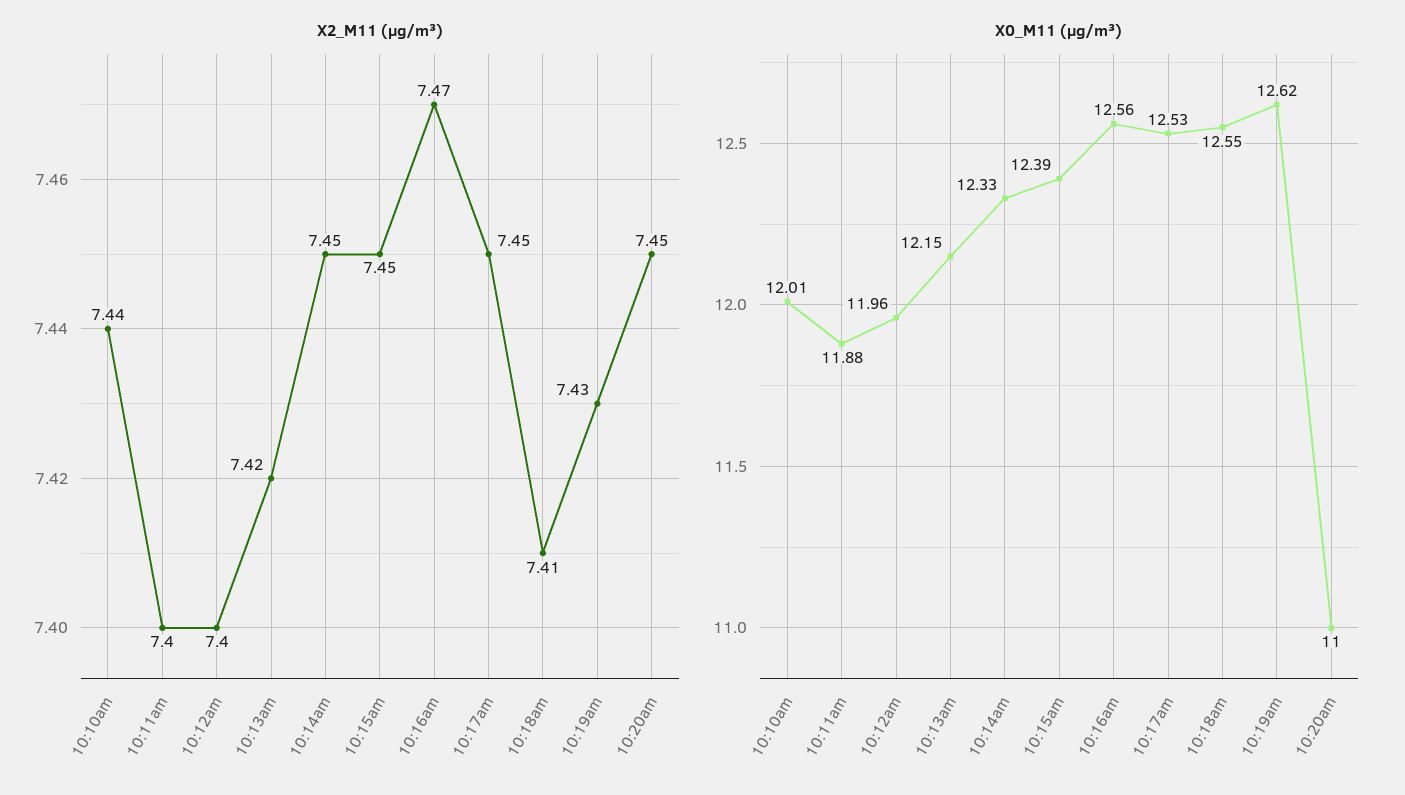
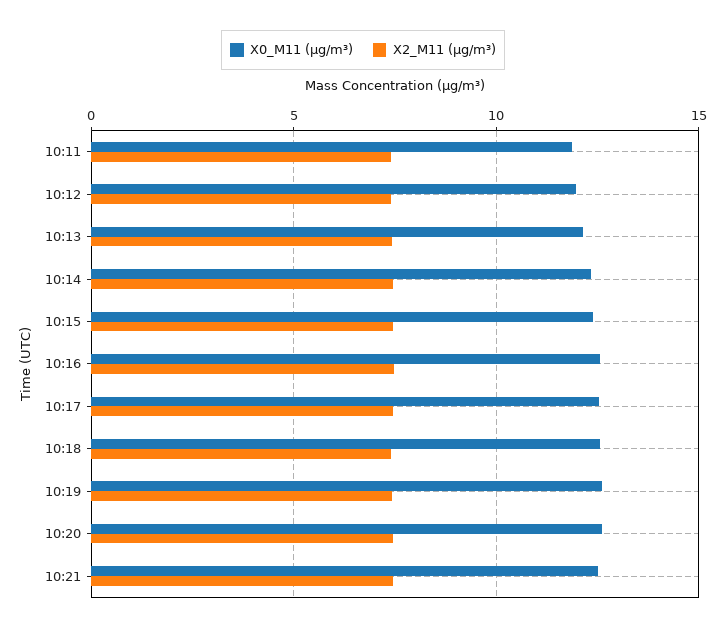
X2_M11 (μg/m³), 10:10am: 7.44 -> none
X0_M11 (μg/m³), 10:10am: 12.01 -> none
X0_M11 (μg/m³), 10:20am: 11 -> 12.5
X0_M11 (μg/m³), 10:21: none -> 12.5
X2_M11 (μg/m³), 10:21: none -> 7.5

